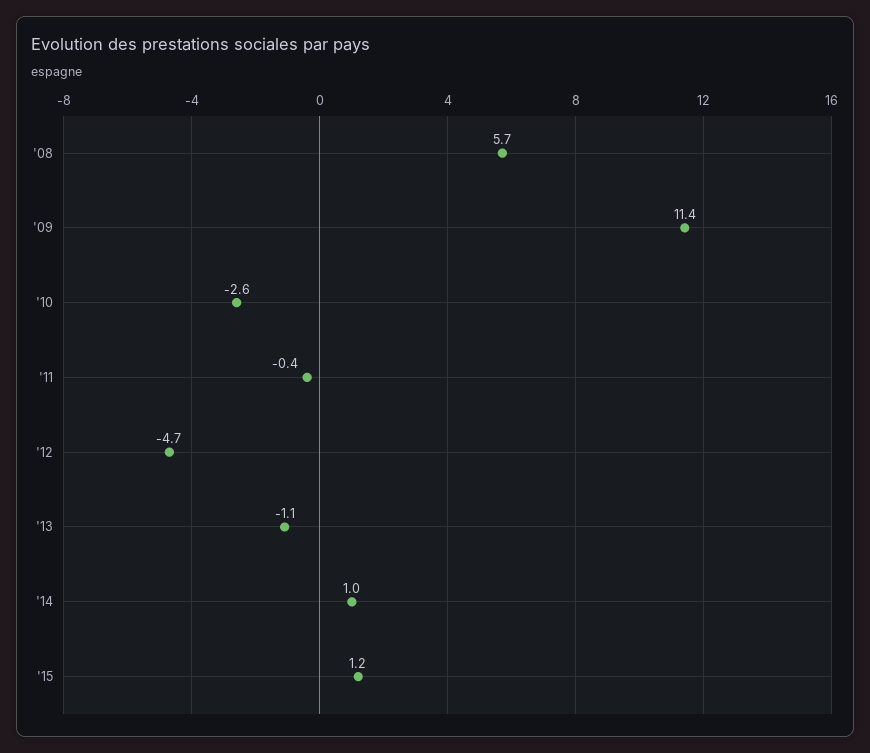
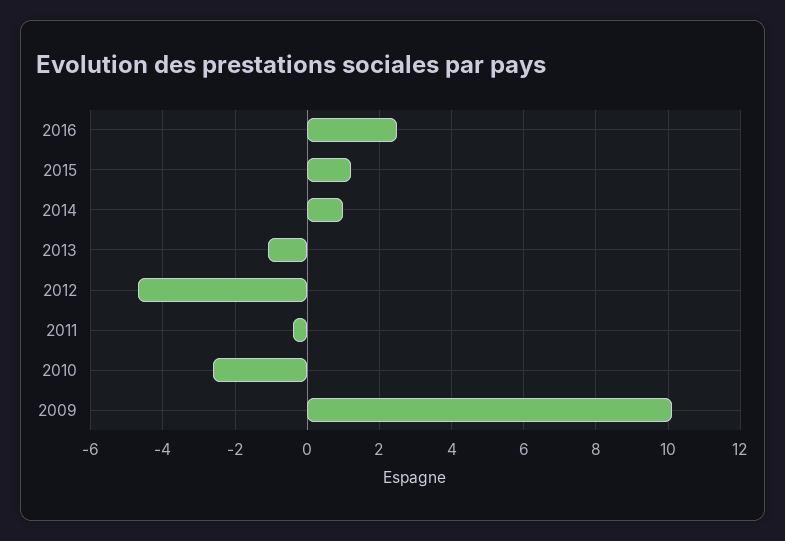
'08: 5.7 -> none
'09: 11.4 -> 10
2016: none -> 2.5

